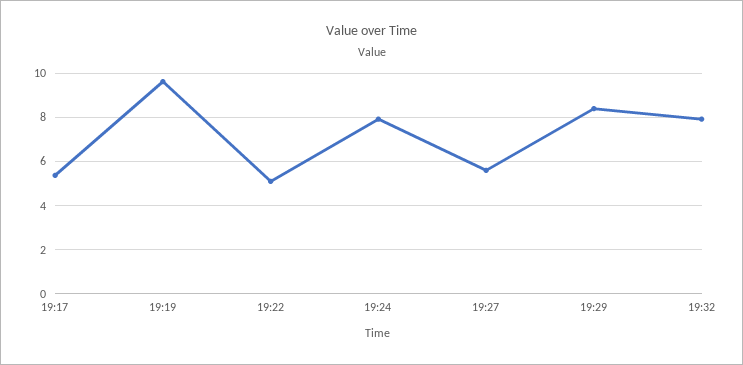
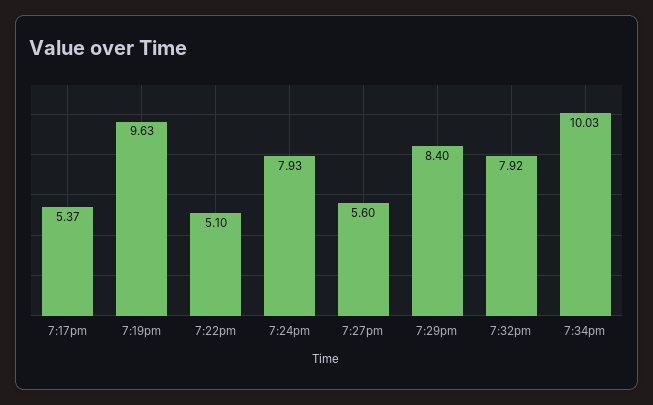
7:34pm: none -> 10.03

